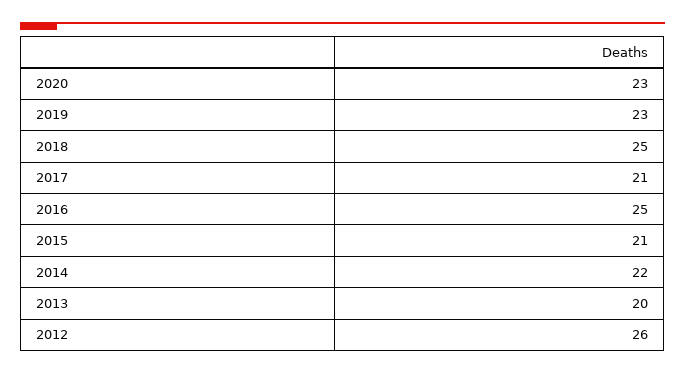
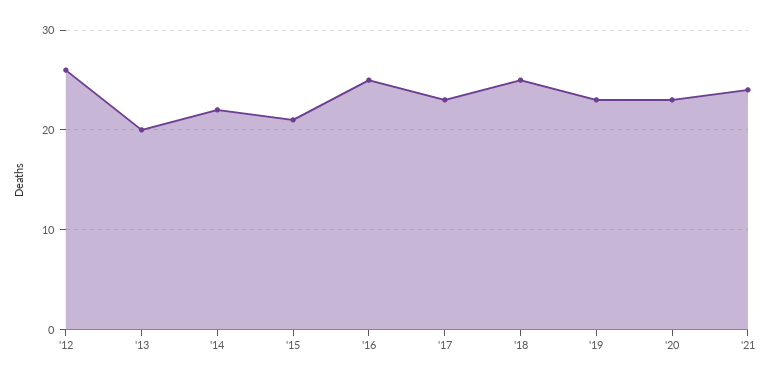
2017: 21 -> 23
'21: none -> 24

